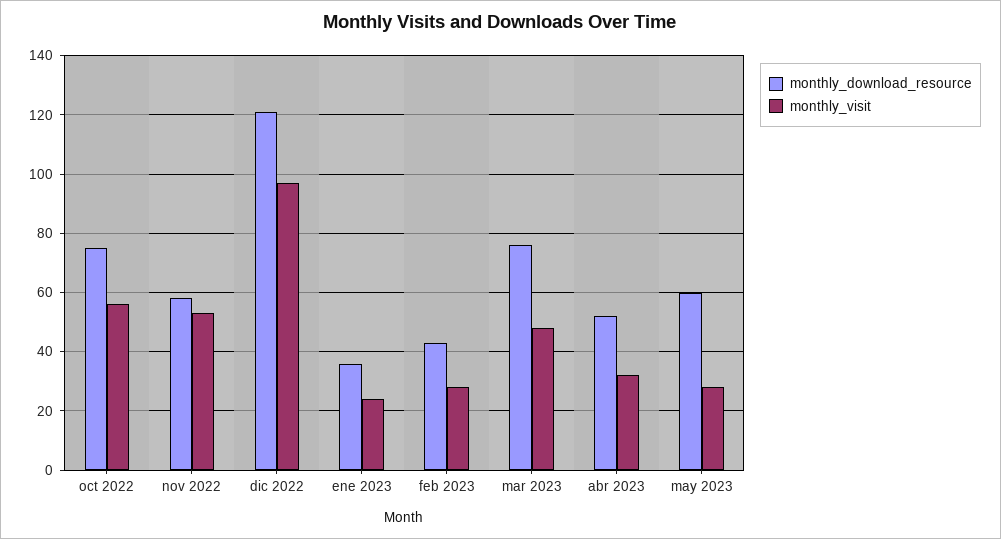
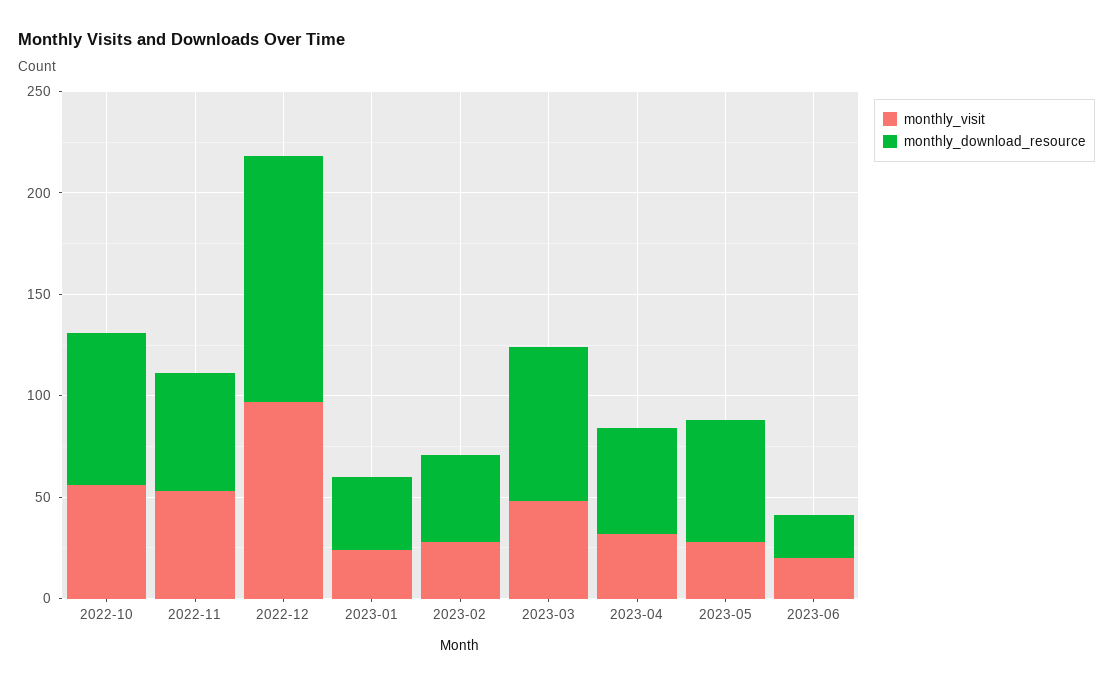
monthly_visit, 2023-06: none -> 20
monthly_download_resource, 2023-06: none -> 20

